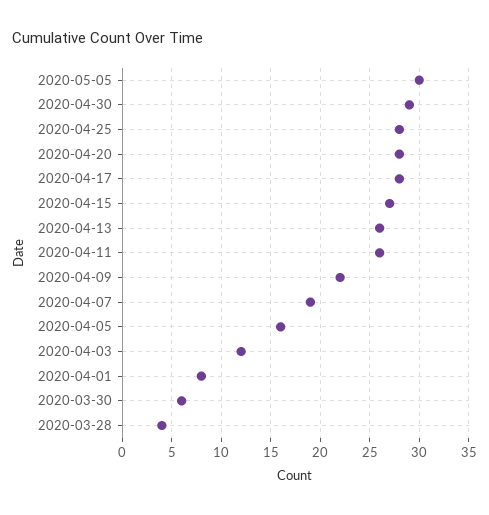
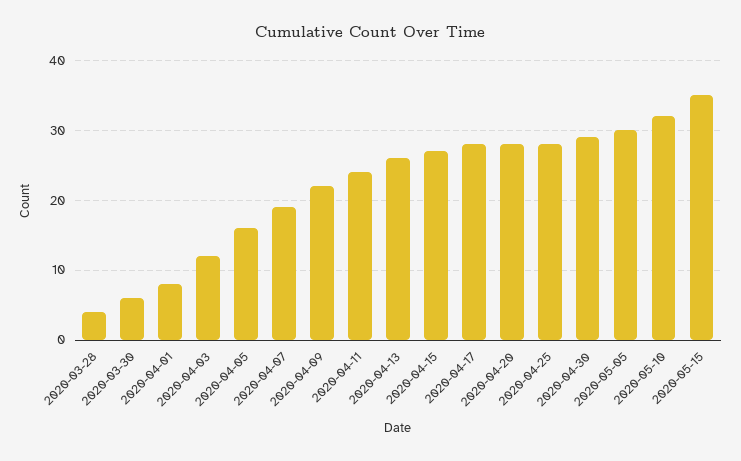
2020-04-11: 26 -> 24
2020-05-10: none -> 32
2020-05-15: none -> 35

